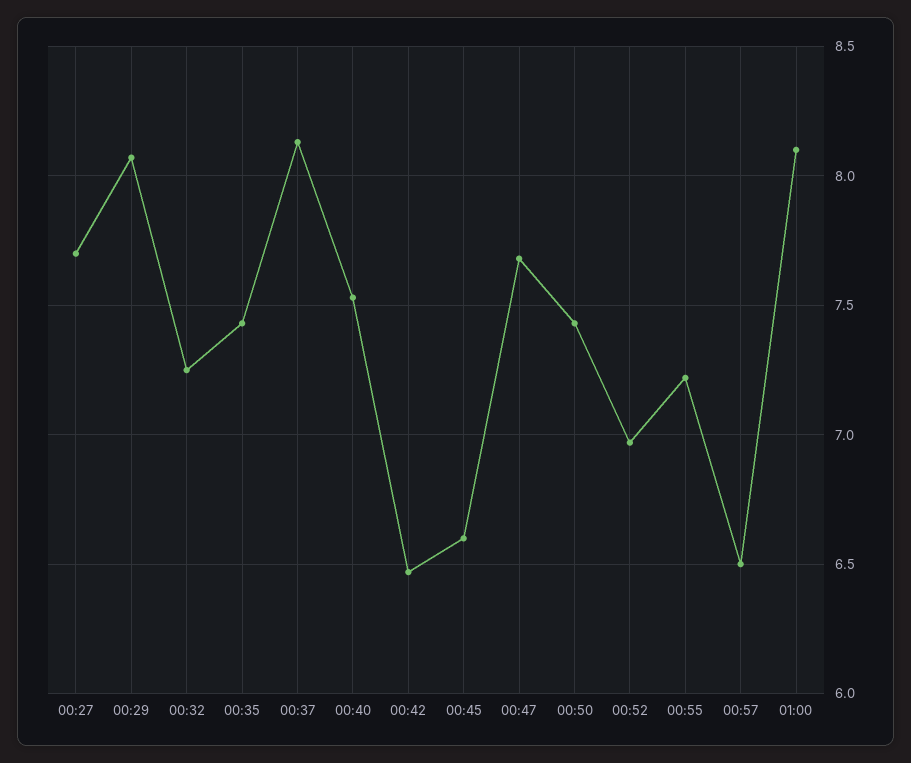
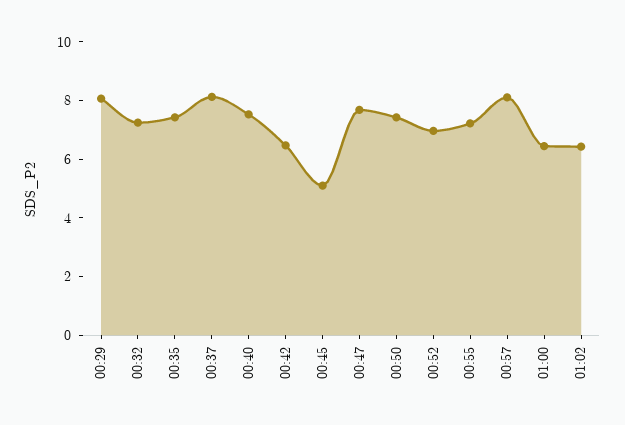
00:27: 7.7 -> none
00:45: 6.6 -> 5
00:57: 6.5 -> 8
01:00: 8.1 -> 6.5
01:02: none -> 6.5

